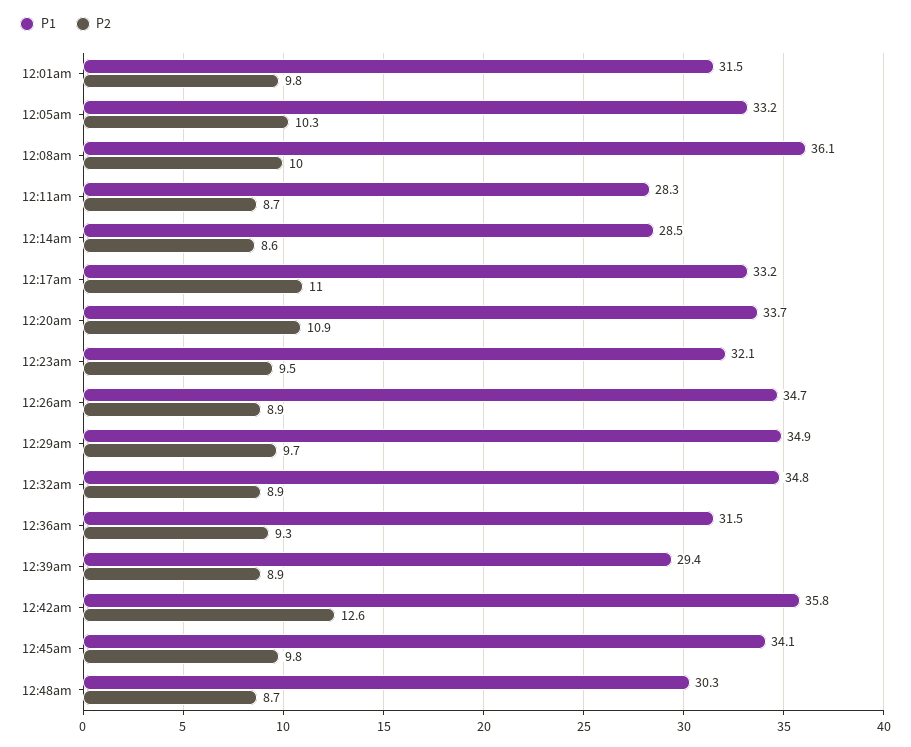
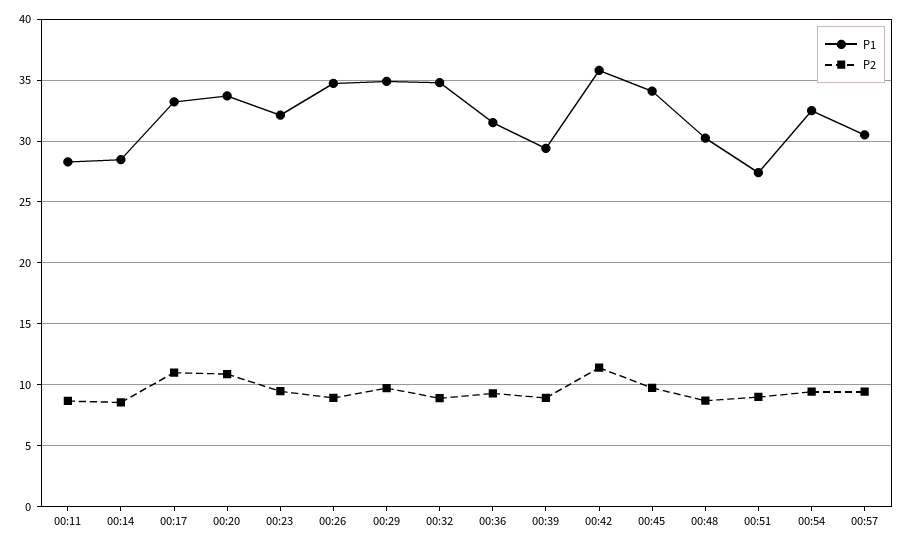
P1, 12:01am: 31.5 -> none
P2, 12:01am: 9.8 -> none
P1, 12:05am: 33.2 -> none
P2, 12:05am: 10.3 -> none
P1, 12:08am: 36.1 -> none
P2, 12:08am: 10 -> none
P2, 12:42am: 12.6 -> 11.5
P1, 00:51: none -> 27.5
P2, 00:51: none -> 9
P1, 00:54: none -> 32.5
P2, 00:54: none -> 9.5
P1, 00:57: none -> 30.5
P2, 00:57: none -> 9.5

